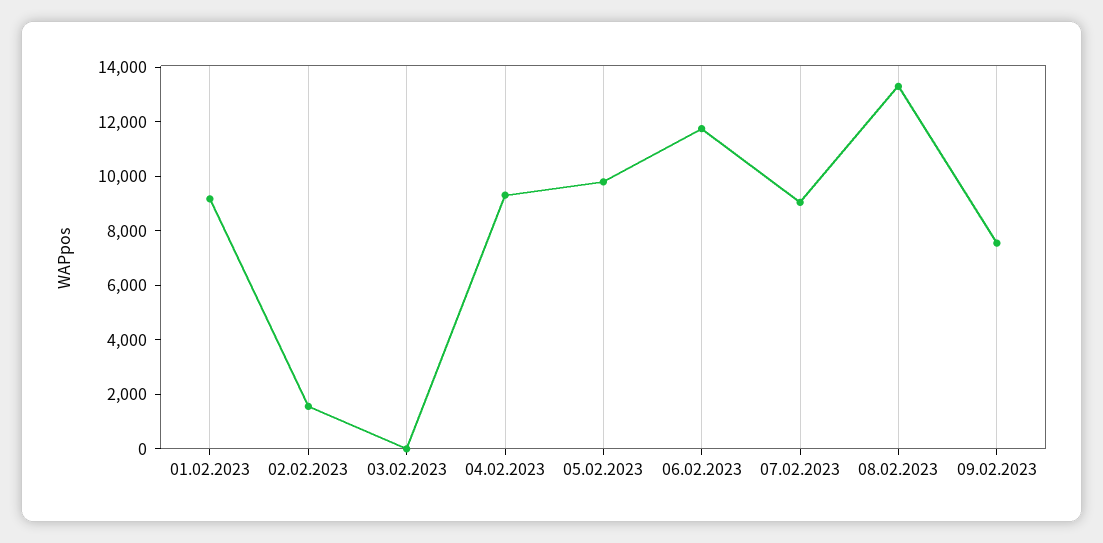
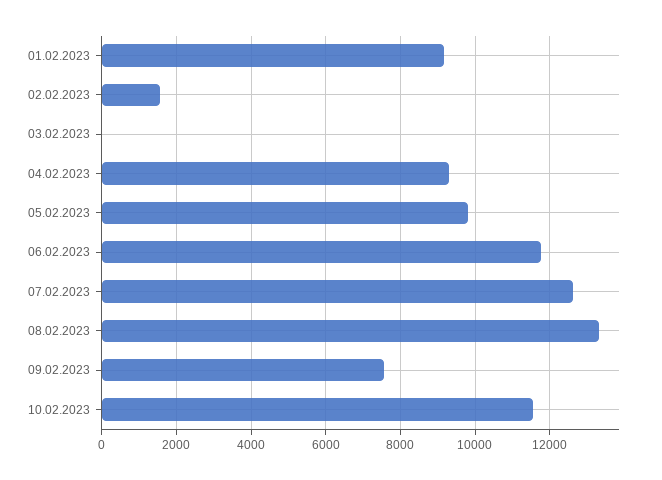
07.02.2023: 9000 -> 12600
10.02.2023: none -> 11600

